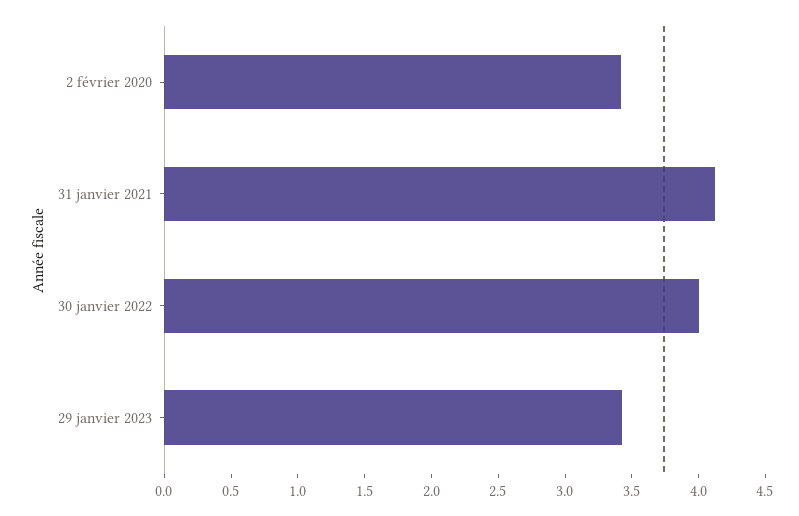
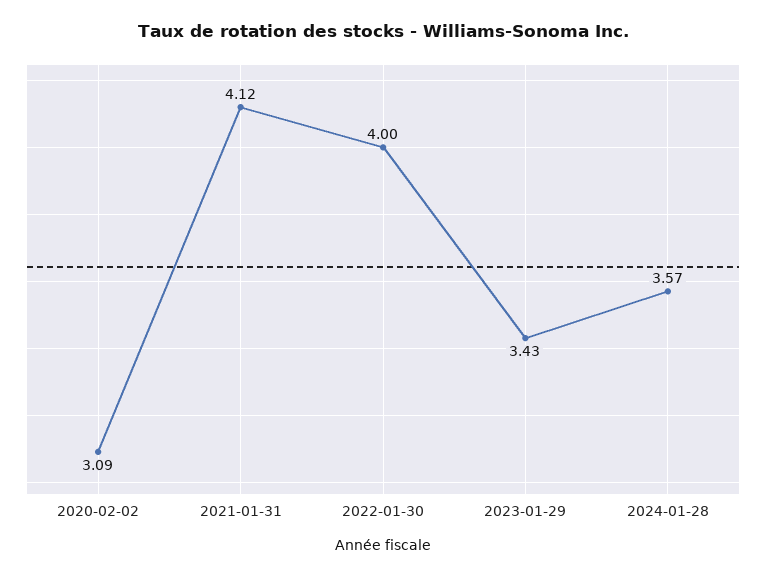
2 février 2020: 3.4 -> 3.09
2024-01-28: none -> 3.57

